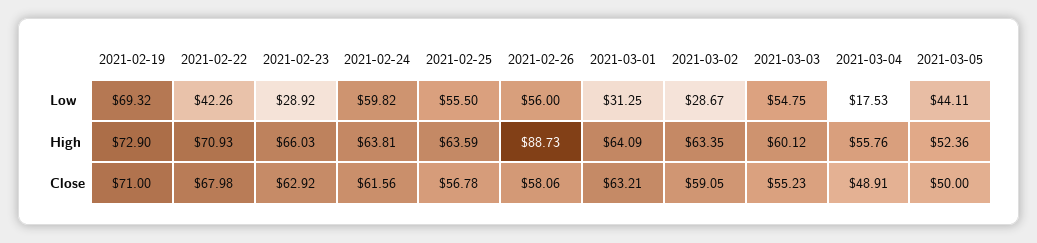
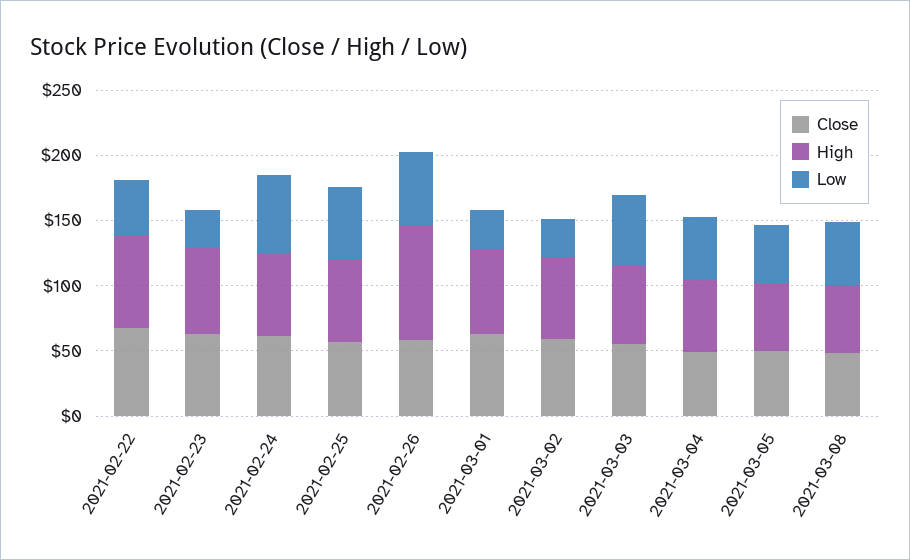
Low, 2021-02-19: 69.32 -> none
Low, 2021-03-04: 17.53 -> 50
High, 2021-02-19: 72.9 -> none
Close, 2021-02-19: 71 -> none
Close, 2021-03-08: none -> 50
High, 2021-03-08: none -> 50
Low, 2021-03-08: none -> 50

